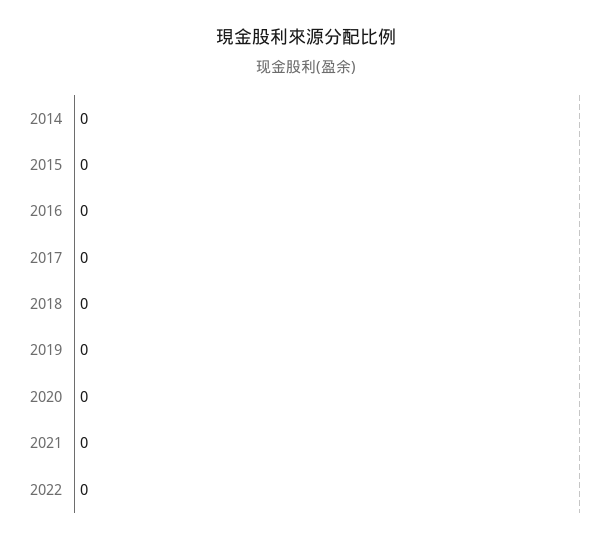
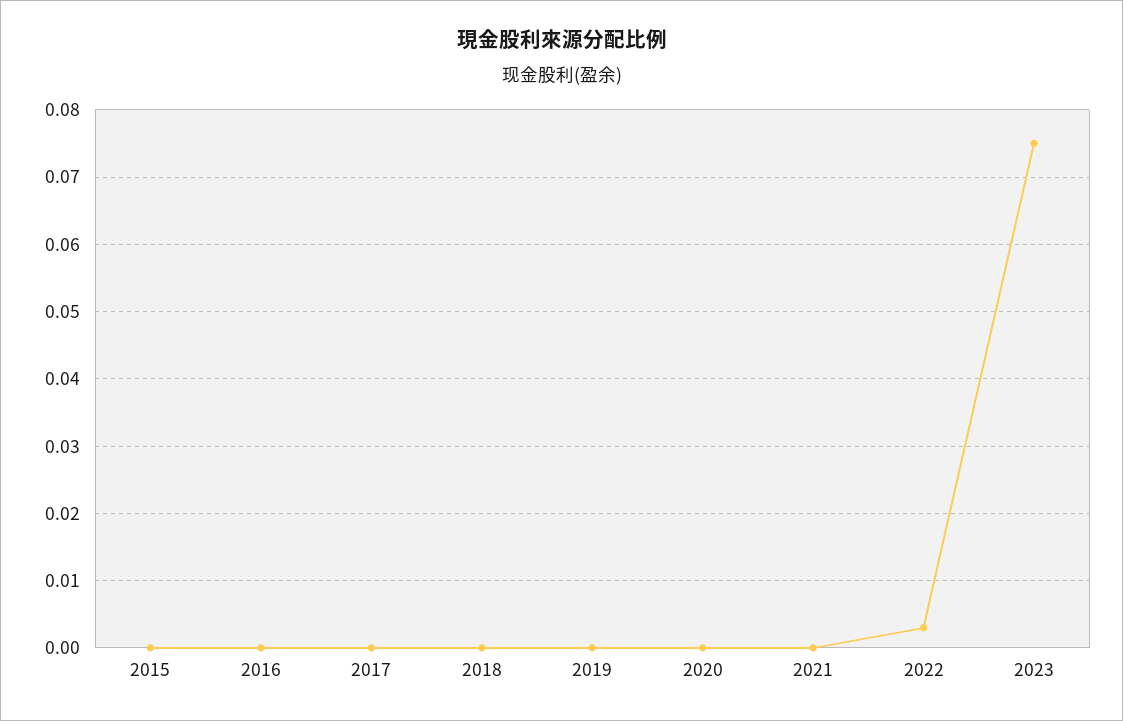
2014: 0 -> none
2022: 0 -> 0.003
2023: none -> 0.075

